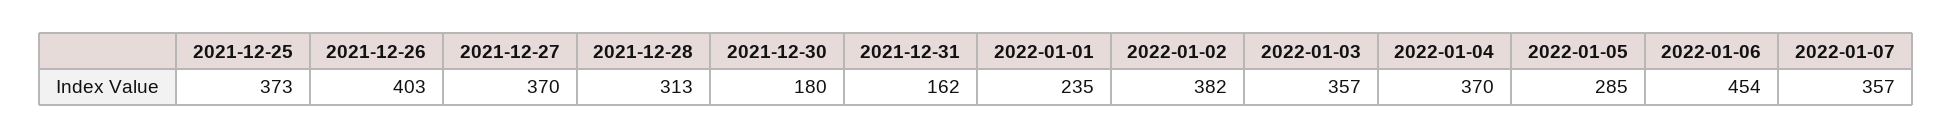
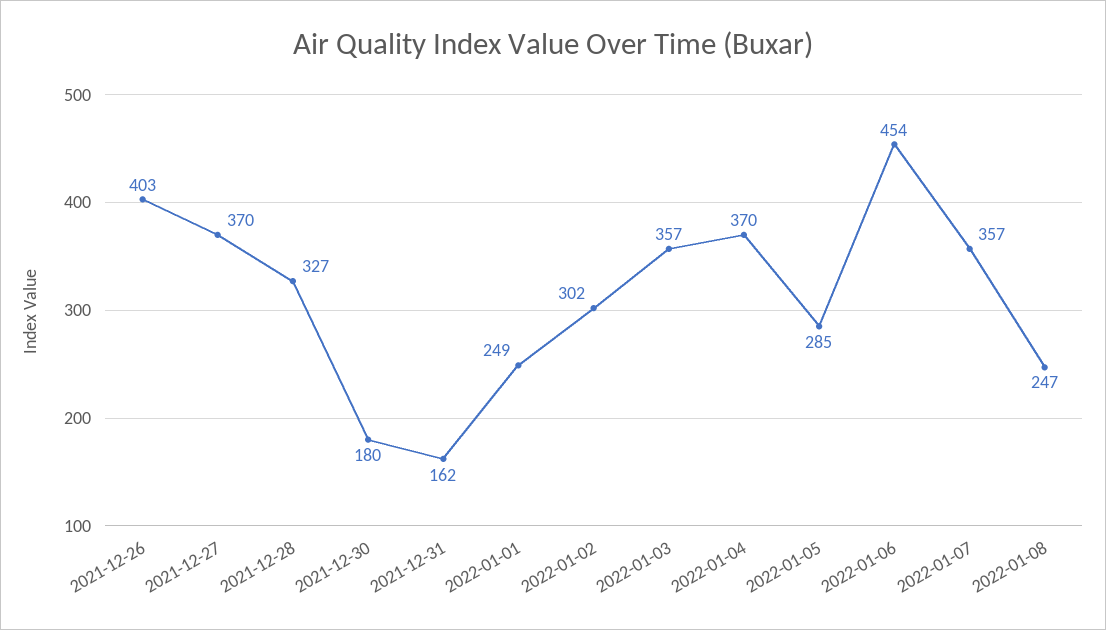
2021-12-25: 373 -> none
2021-12-28: 313 -> 327
2022-01-01: 235 -> 249
2022-01-02: 382 -> 302
2022-01-08: none -> 247

